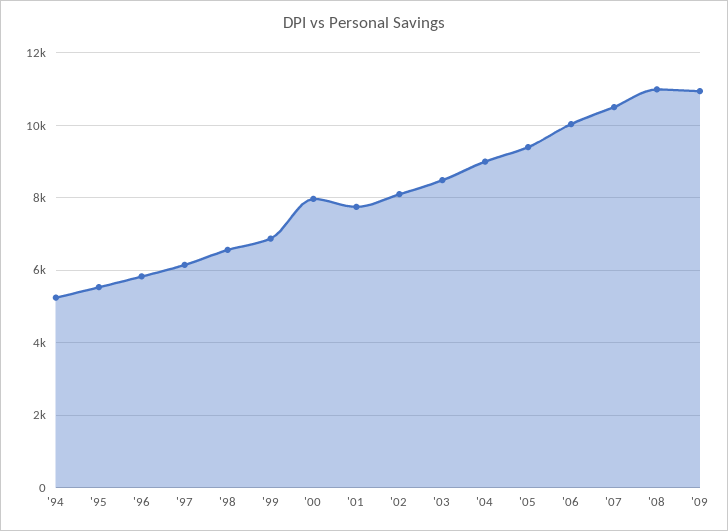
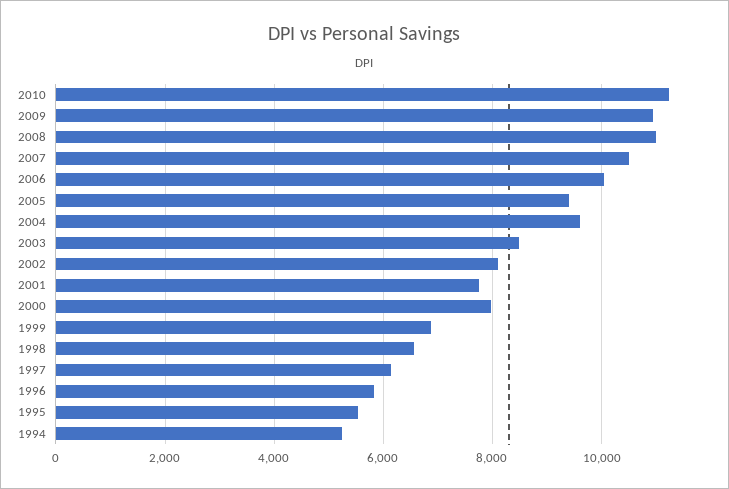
'04: 9000 -> 9600
2010: none -> 11200

